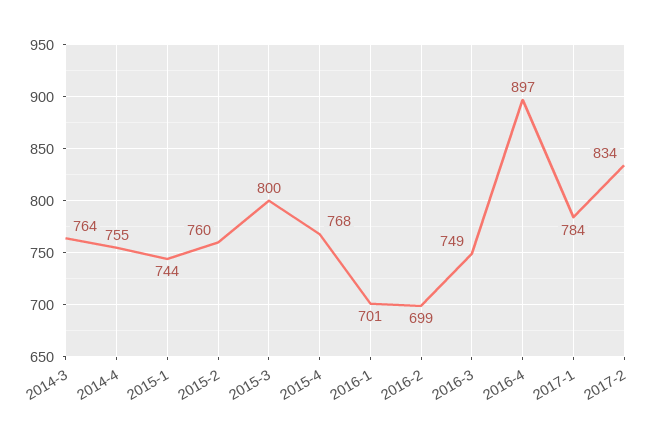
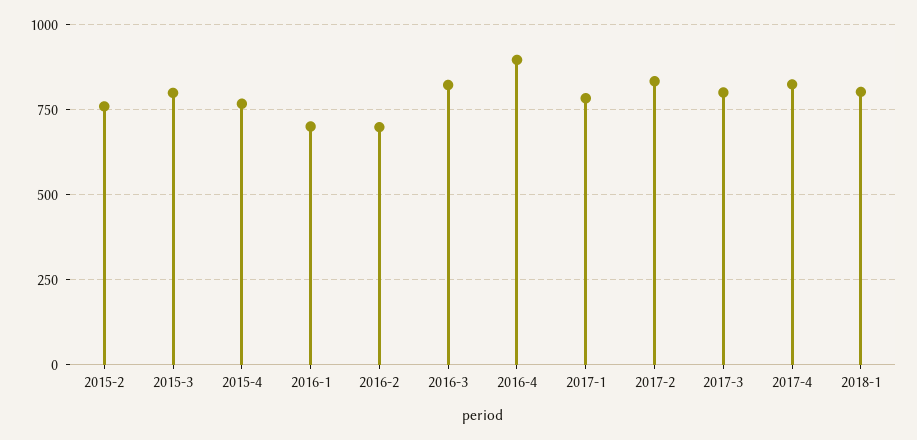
2014-3: 764 -> none
2014-4: 755 -> none
2015-1: 744 -> none
2016-3: 749 -> 825
2017-3: none -> 800
2017-4: none -> 825
2018-1: none -> 800

